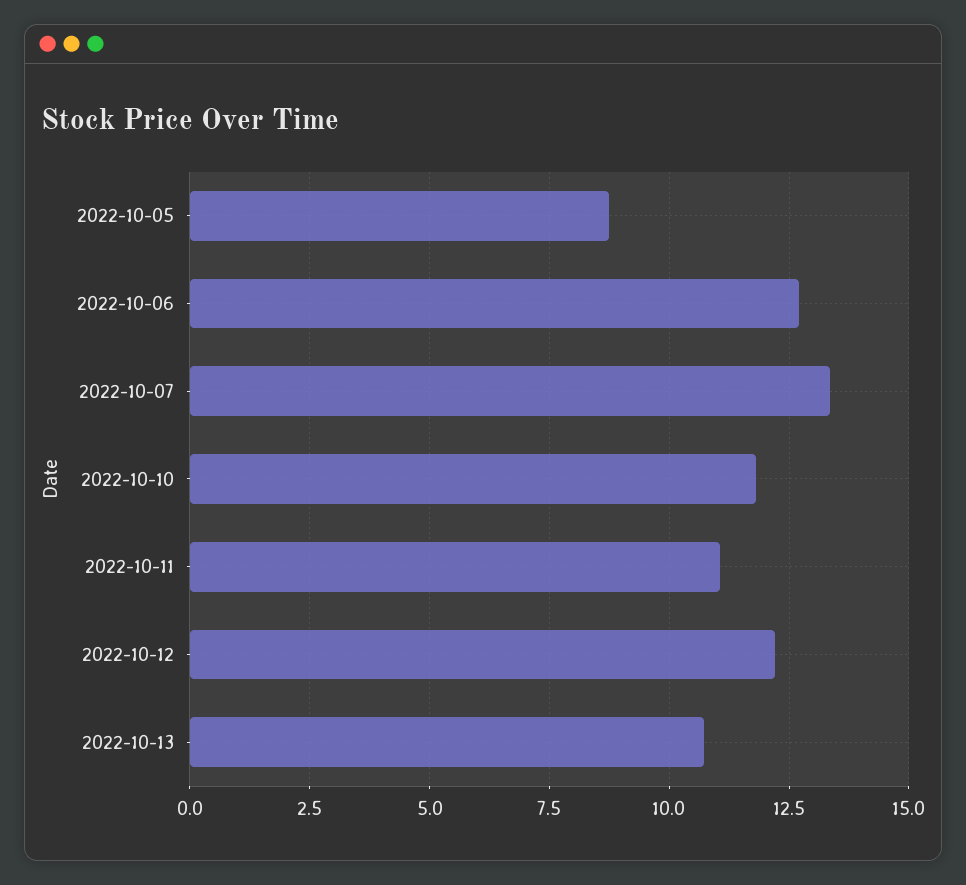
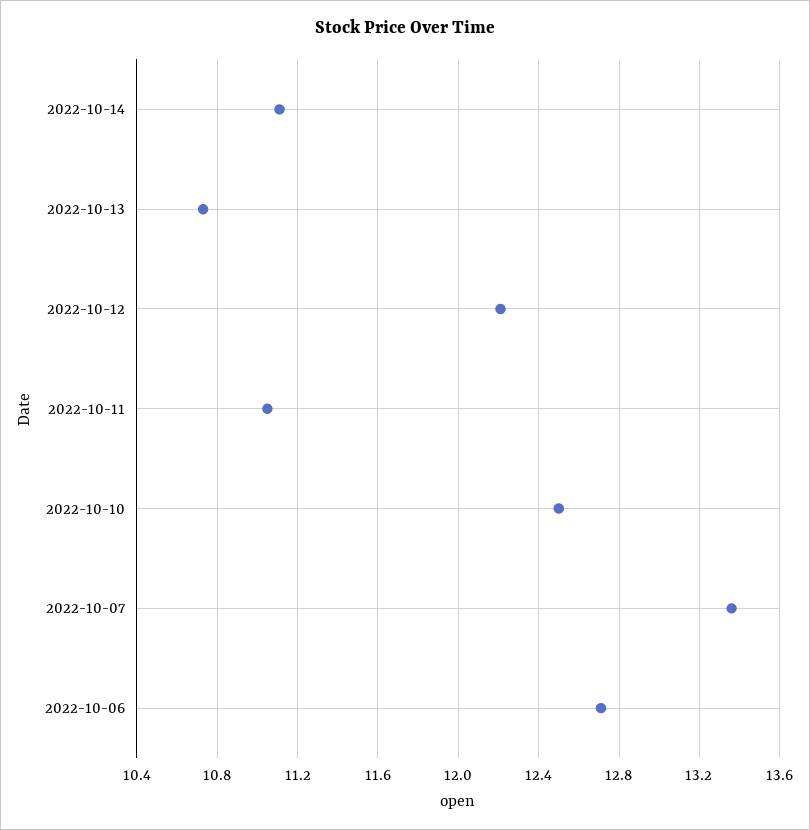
2022-10-05: 8.75 -> none
2022-10-10: 11.75 -> 12.5
2022-10-14: none -> 11.1

